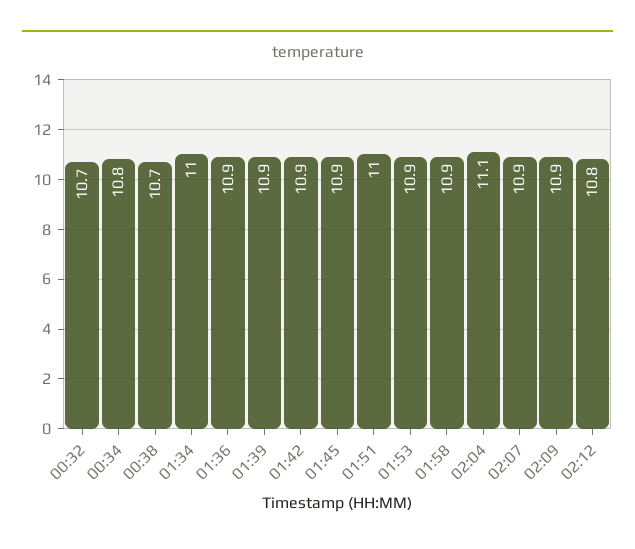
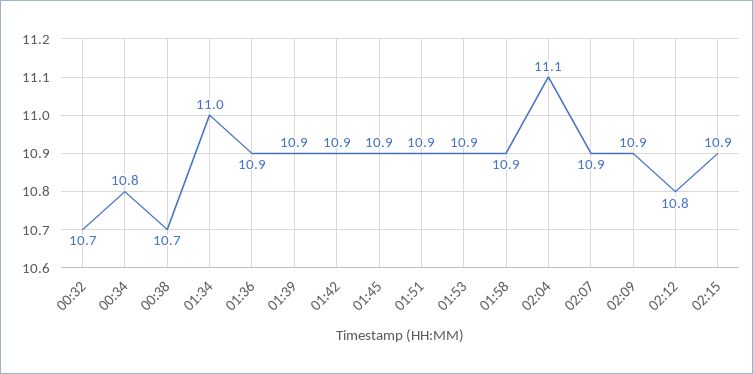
01:51: 11 -> 10.9
02:15: none -> 10.9

